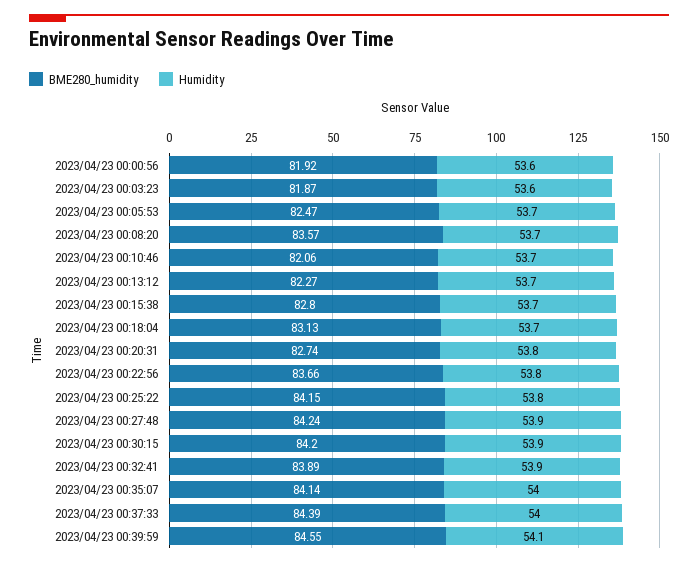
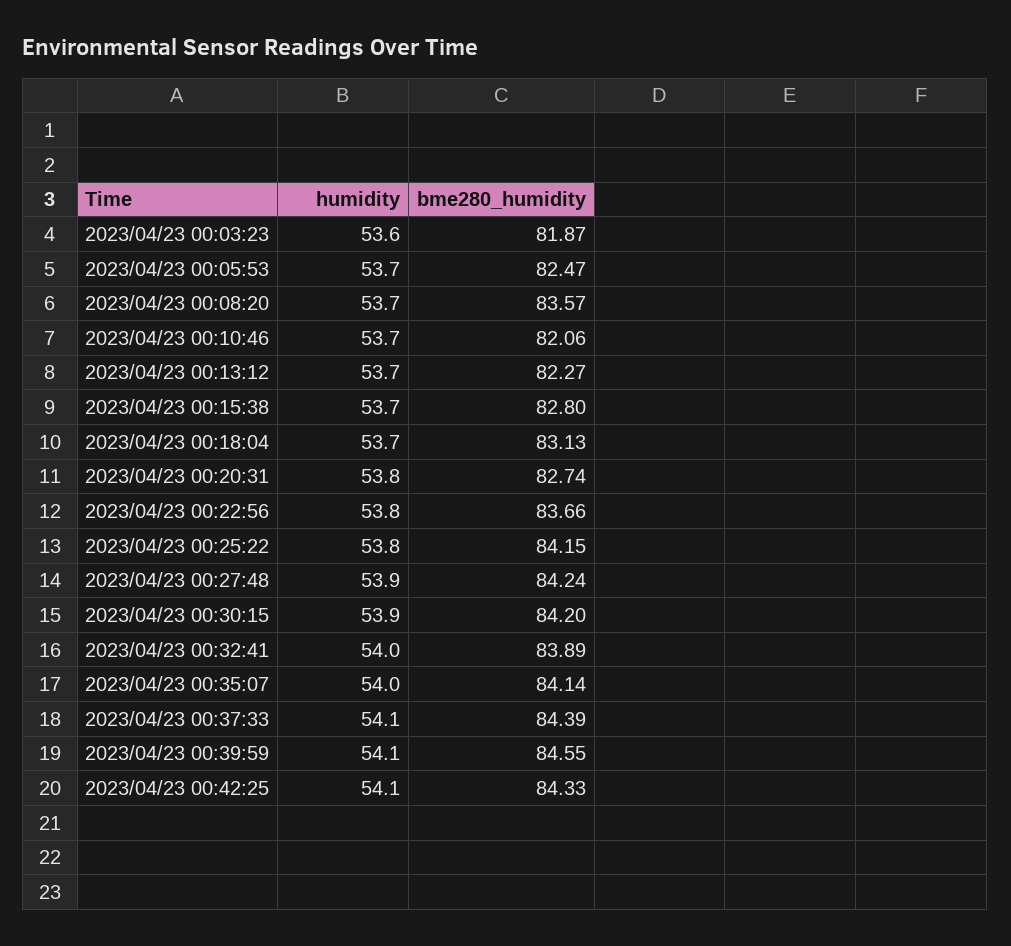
BME280_humidity, 2023/04/23 00:00:56: 81.92 -> none
Humidity, 2023/04/23 00:00:56: 53.6 -> none
Humidity, 2023/04/23 00:32:41: 53.9 -> 54
Humidity, 2023/04/23 00:37:33: 54 -> 54.1
Humidity, 2023/04/23 00:42:25: none -> 54.1
BME280_humidity, 2023/04/23 00:42:25: none -> 84.33

